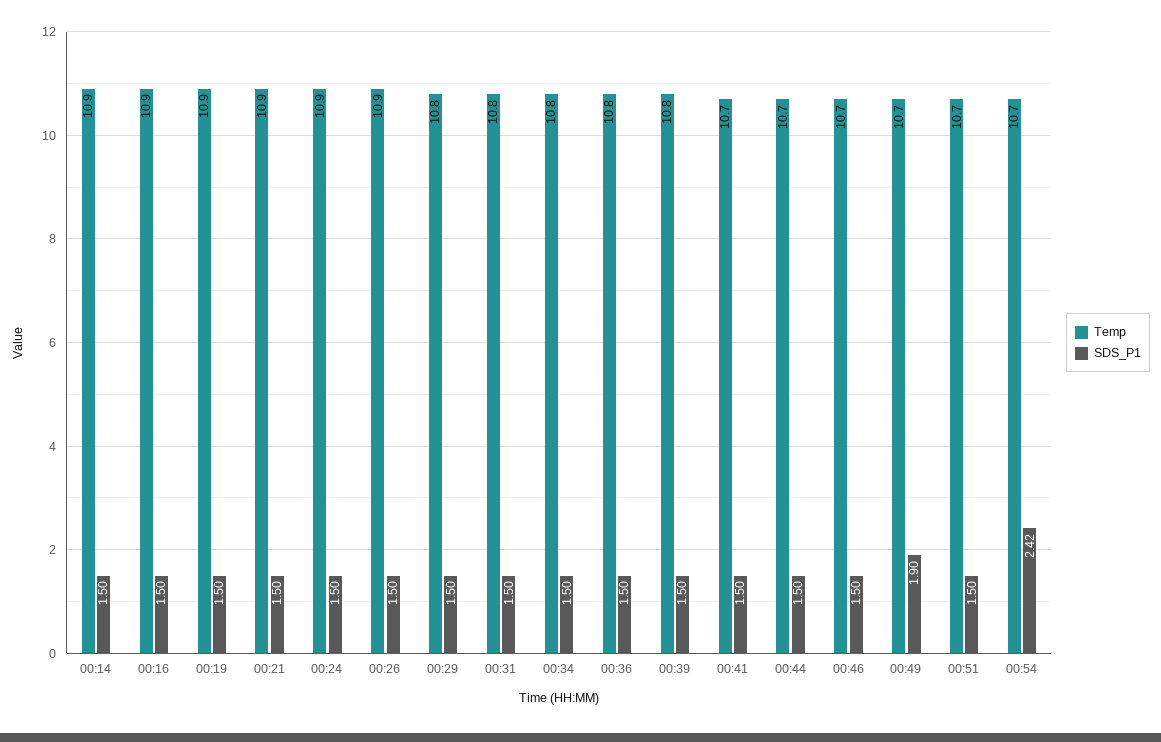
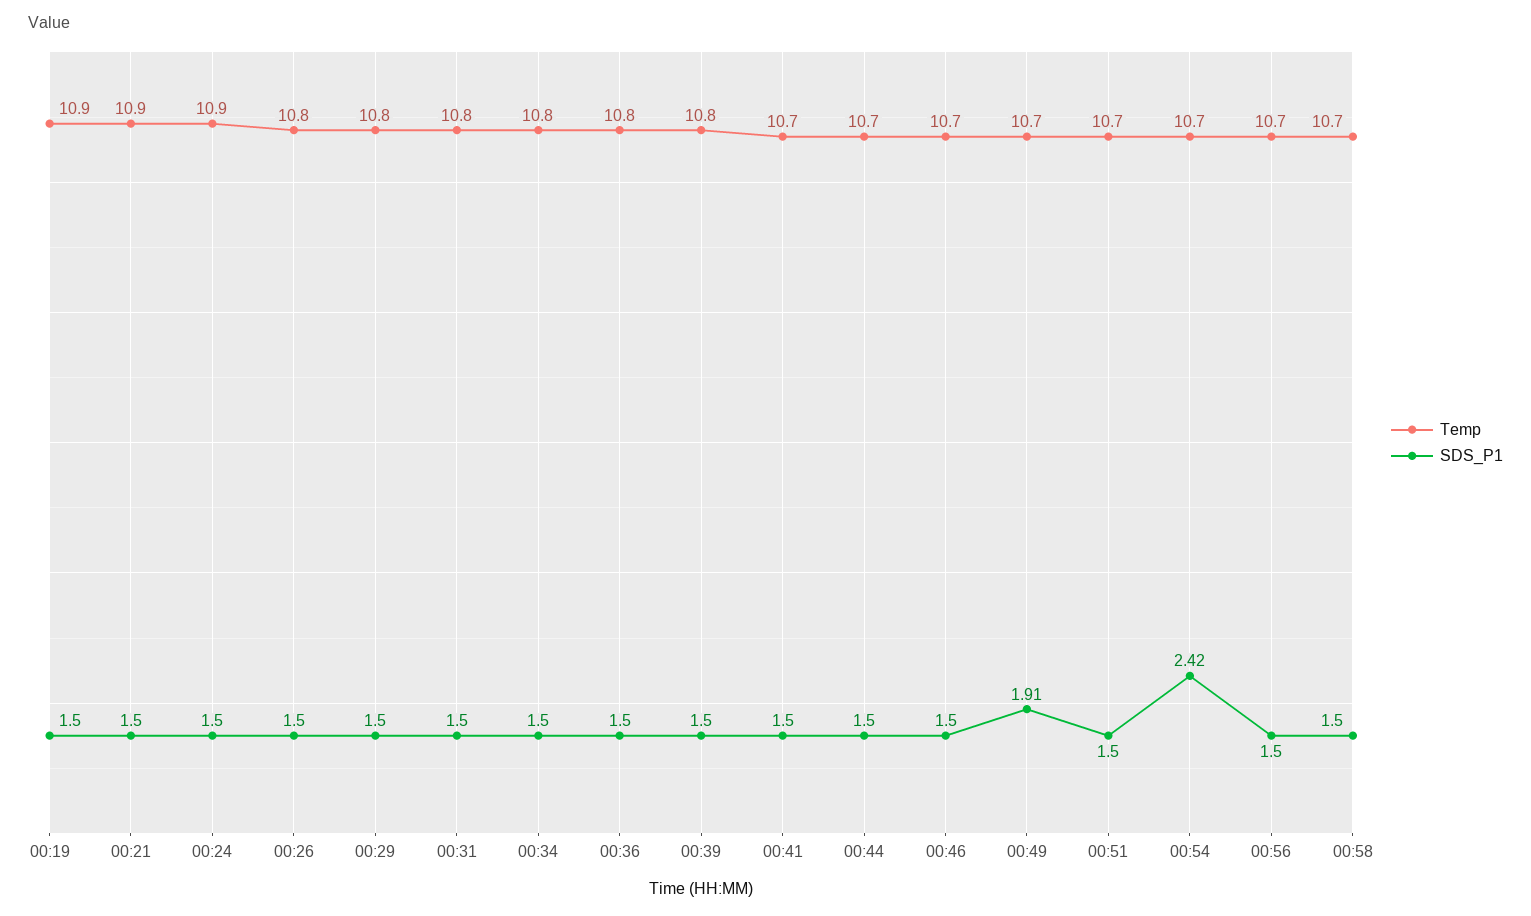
Temp, 00:14: 10.9 -> none
SDS_P1, 00:14: 1.5 -> none
Temp, 00:16: 10.9 -> none
SDS_P1, 00:16: 1.5 -> none
Temp, 00:26: 10.9 -> 10.8
SDS_P1, 00:49: 1.9 -> 1.91
Temp, 00:56: none -> 10.7
SDS_P1, 00:56: none -> 1.5
Temp, 00:58: none -> 10.7
SDS_P1, 00:58: none -> 1.5

